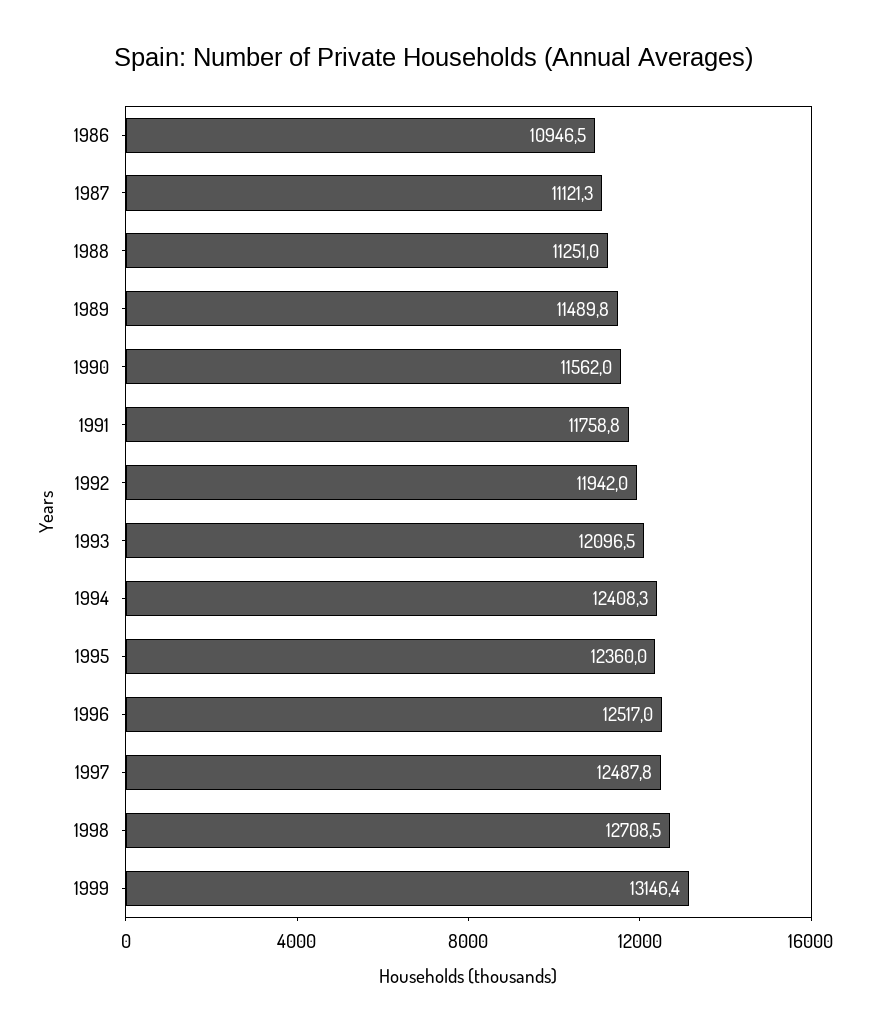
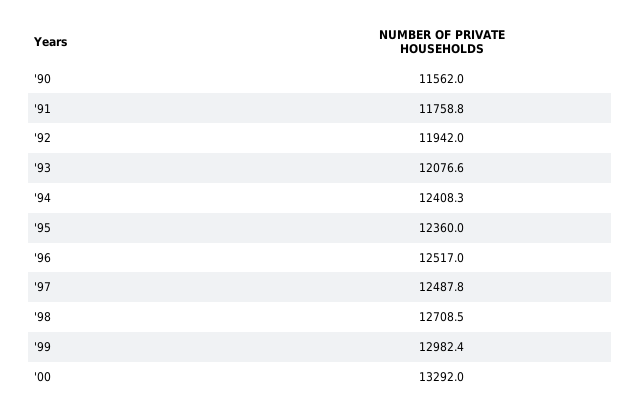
1986: 10946.5 -> none
1987: 11121.3 -> none
1988: 11251 -> none
1989: 11489.8 -> none
1993: 12096.5 -> 12076.6
1999: 13146.4 -> 12982.4
'00: none -> 13292

